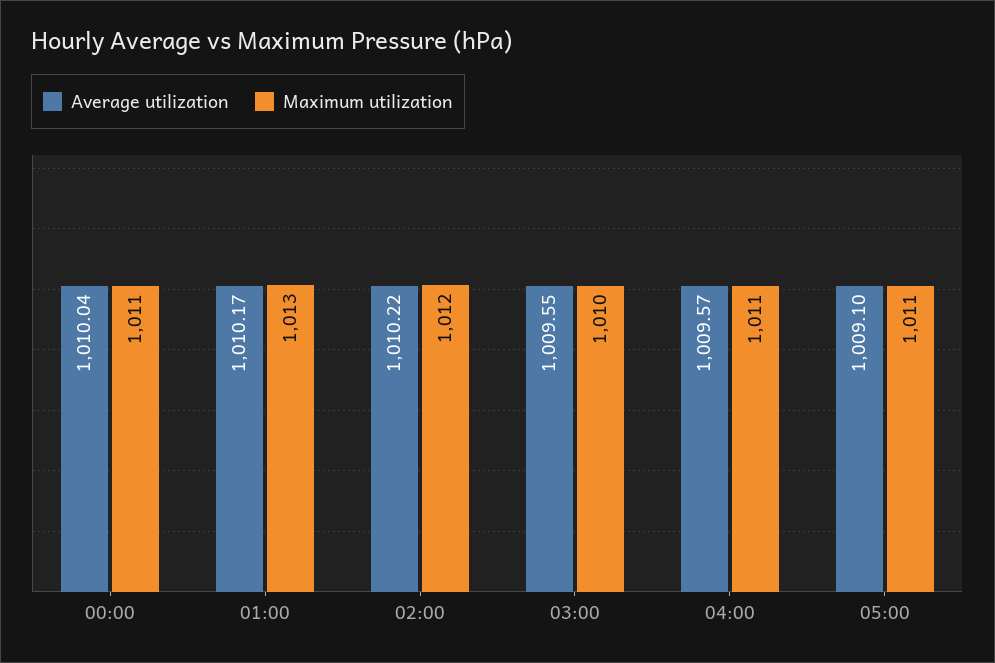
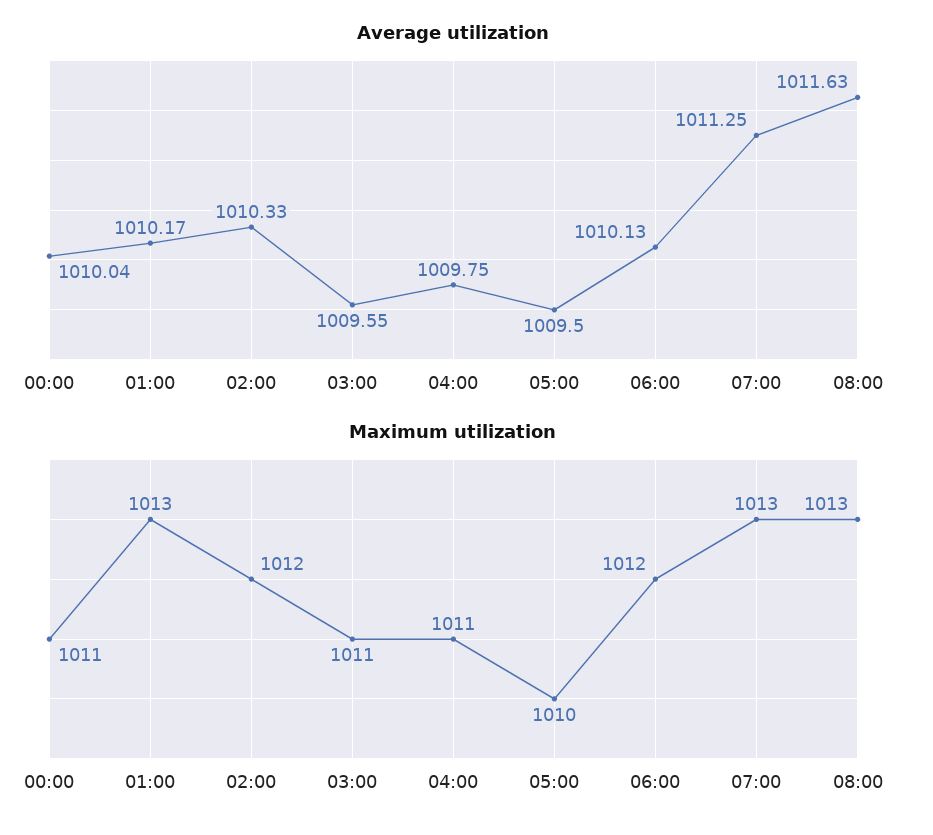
Average utilization, 02:00: 1010.22 -> 1010.33
Maximum utilization, 03:00: 1010 -> 1011
Average utilization, 04:00: 1009.57 -> 1009.75
Average utilization, 05:00: 1009.1 -> 1009.5
Maximum utilization, 05:00: 1011 -> 1010
Average utilization, 06:00: none -> 1010.13
Average utilization, 07:00: none -> 1011.25
Average utilization, 08:00: none -> 1011.63
Maximum utilization, 06:00: none -> 1012
Maximum utilization, 07:00: none -> 1013
Maximum utilization, 08:00: none -> 1013

